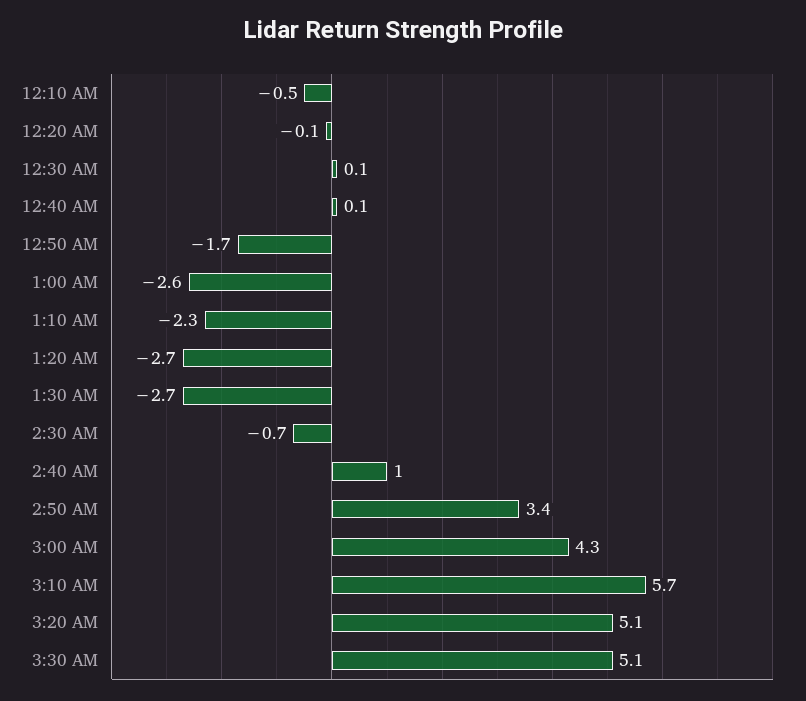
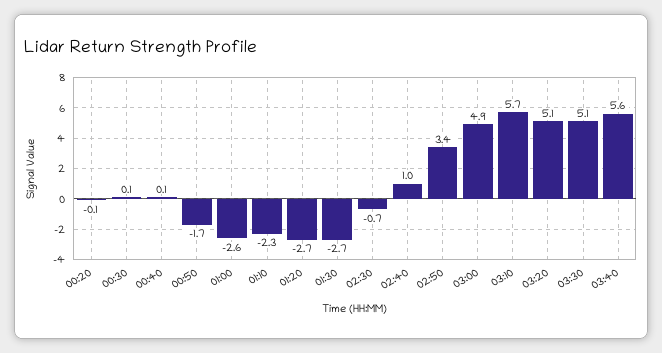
12:10 AM: -0.5 -> none
3:00 AM: 4.3 -> 4.9
03:40: none -> 5.6

